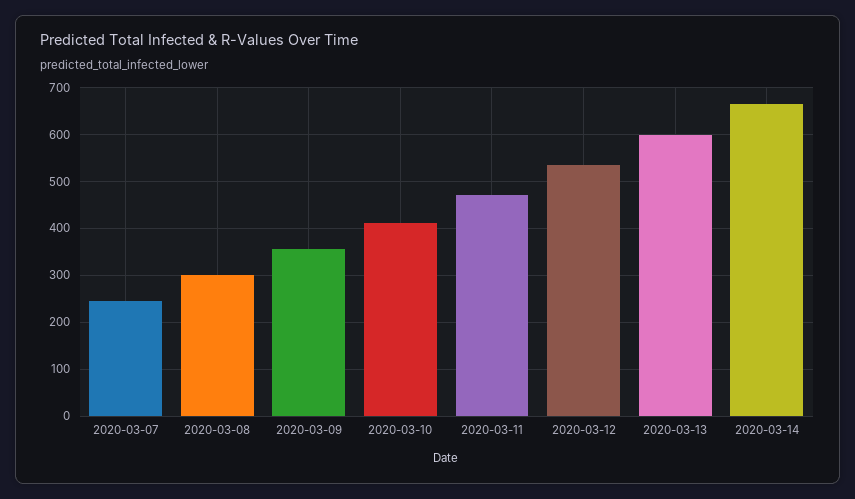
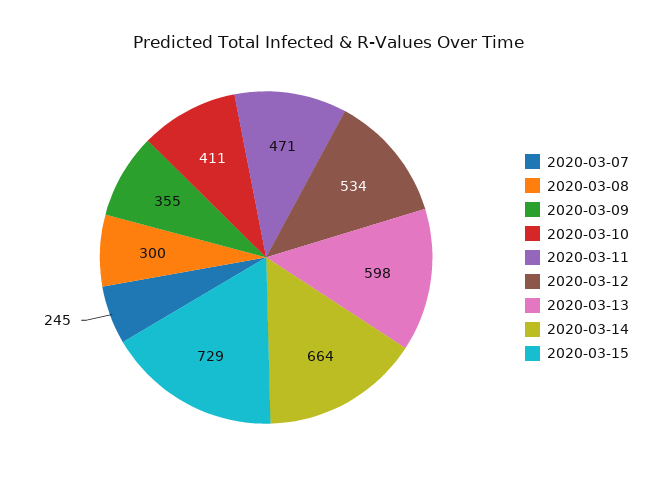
2020-03-15: none -> 729

